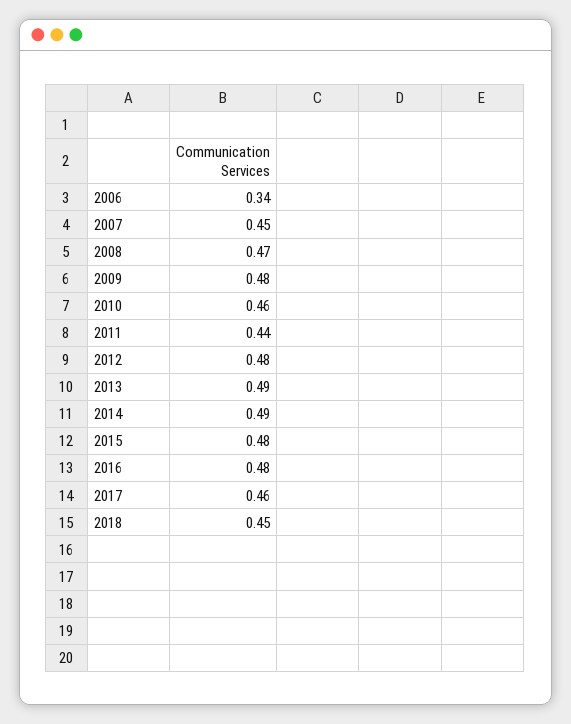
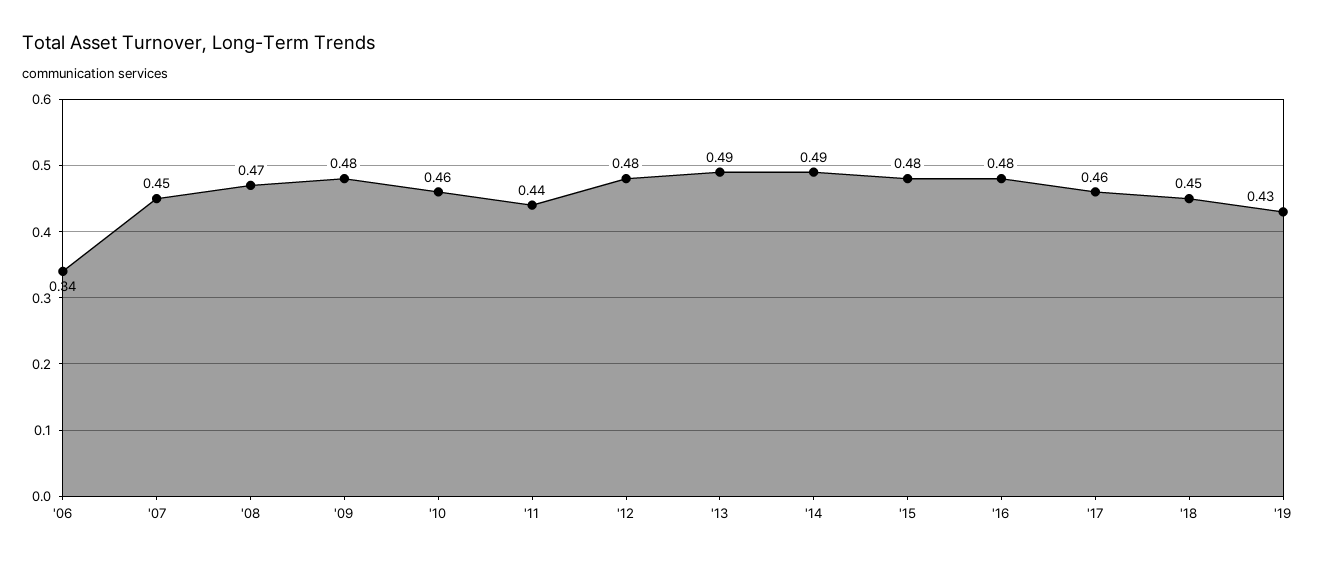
'19: none -> 0.43

